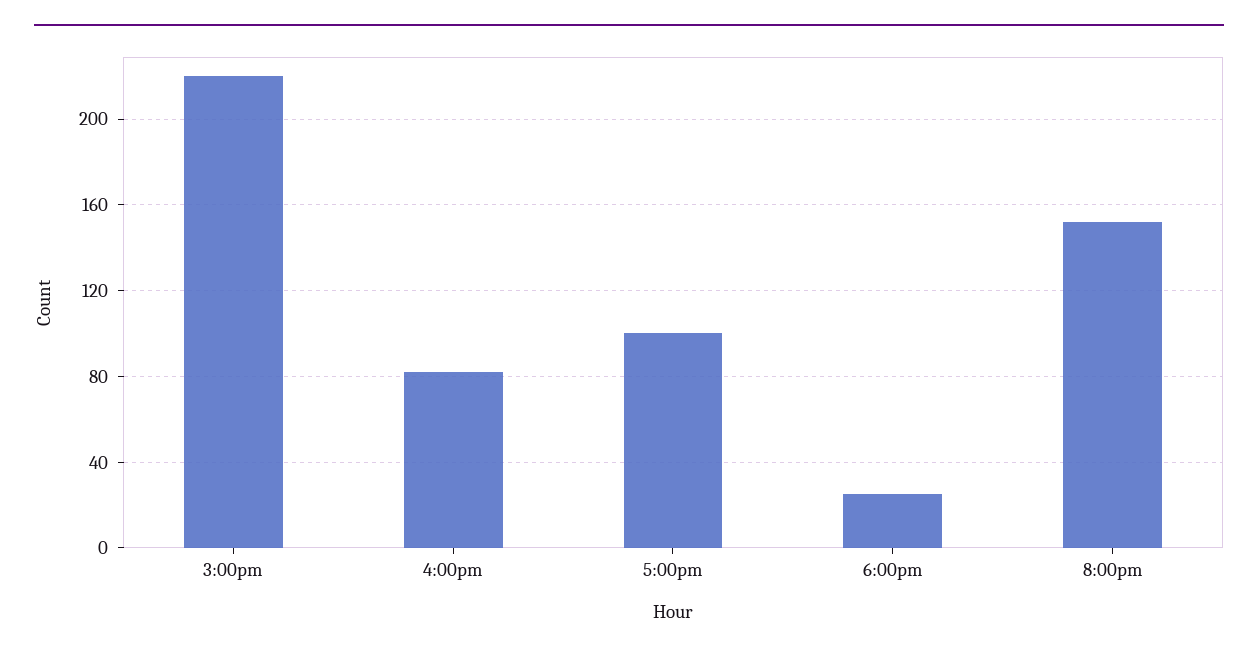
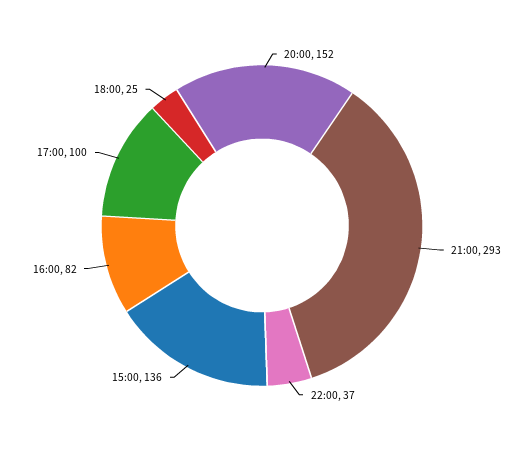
3:00pm: 220 -> 136
21:00: none -> 293
22:00: none -> 37

